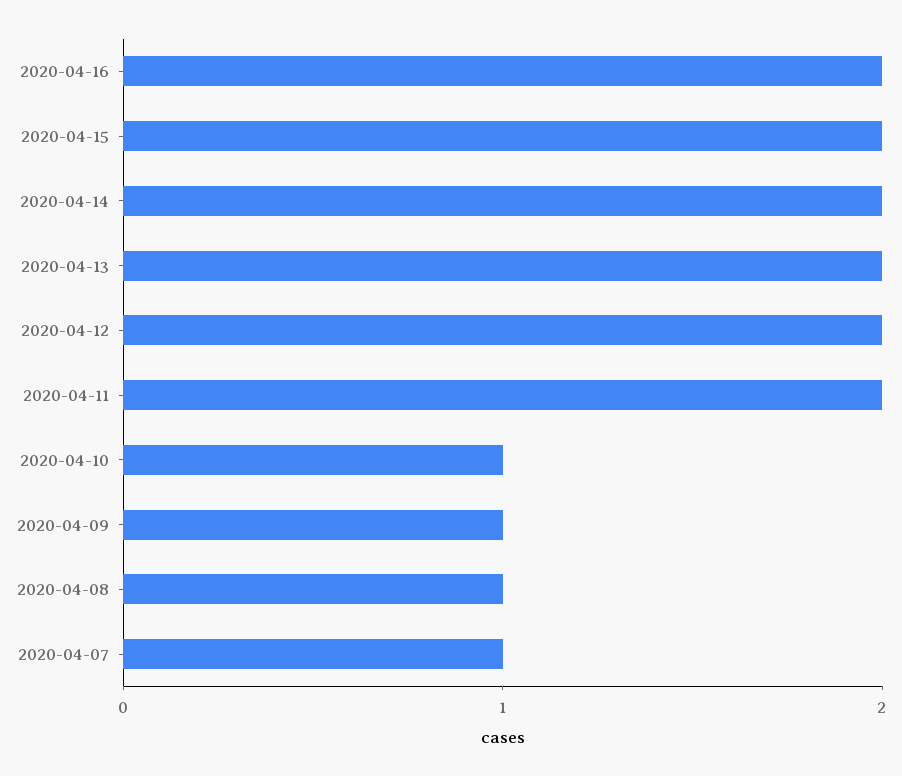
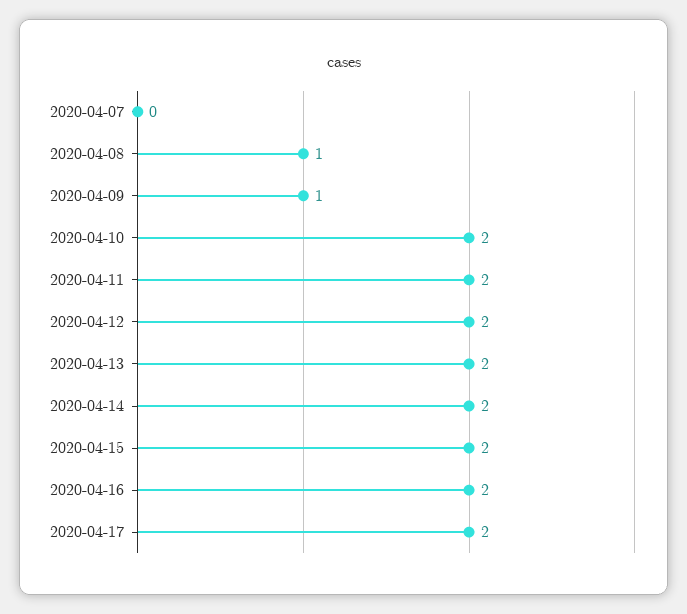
2020-04-10: 1 -> 2
2020-04-07: 1 -> 0
2020-04-17: none -> 2

